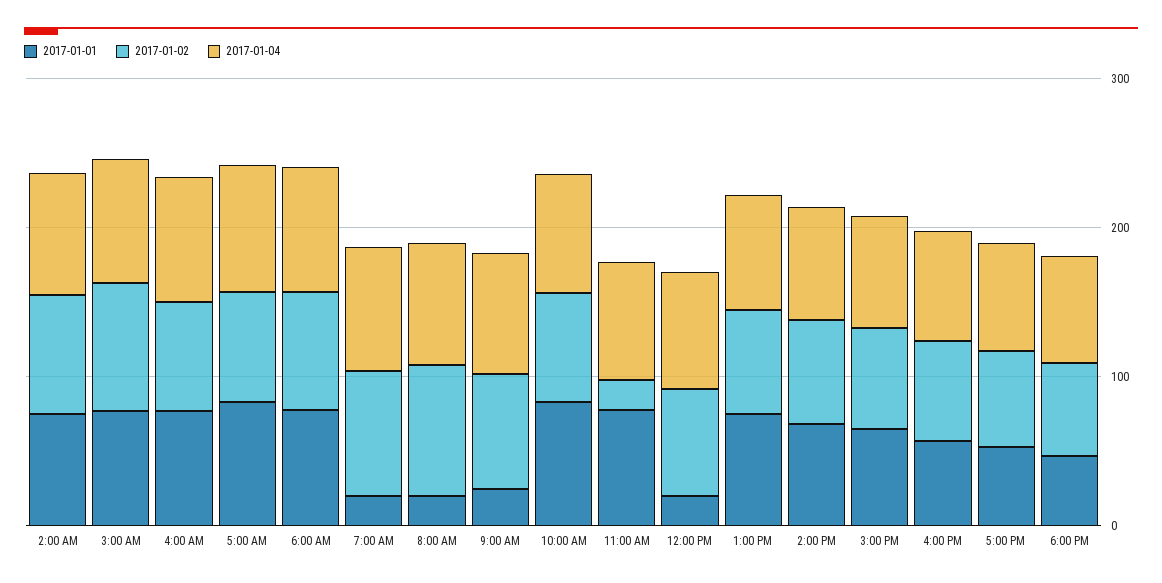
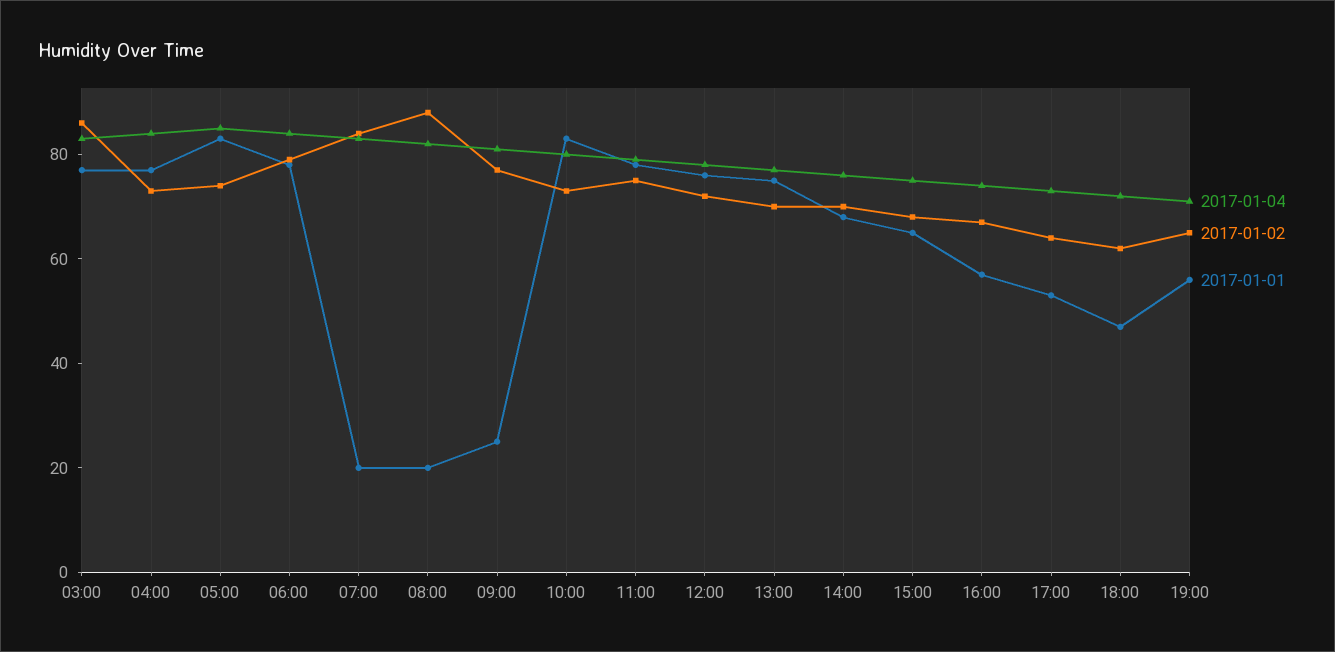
2017-01-01, 2:00 AM: 80 -> none
2017-01-02, 2:00 AM: 80 -> none
2017-01-04, 2:00 AM: 80 -> none
2017-01-02, 11:00 AM: 20 -> 75
2017-01-01, 12:00 PM: 20 -> 75
2017-01-04, 19:00: none -> 70
2017-01-02, 19:00: none -> 65
2017-01-01, 19:00: none -> 55

